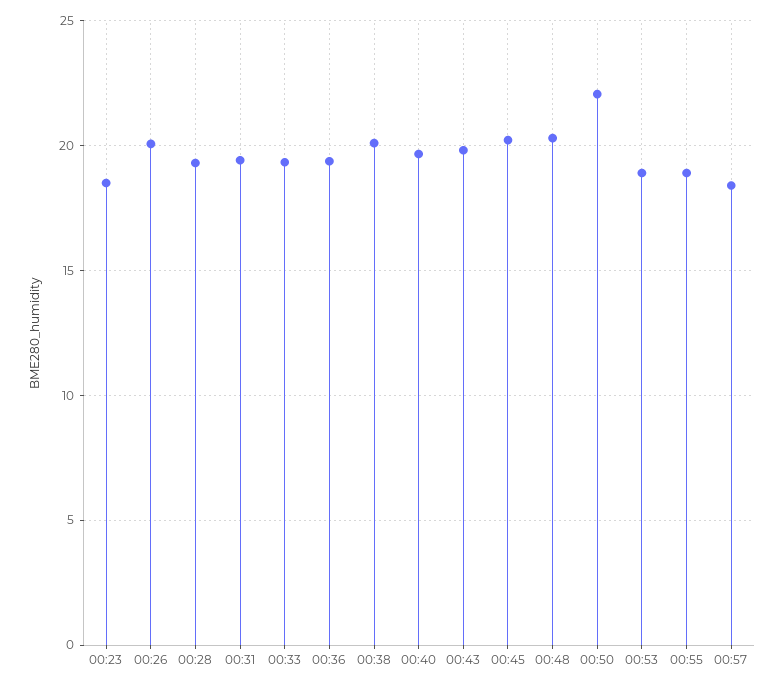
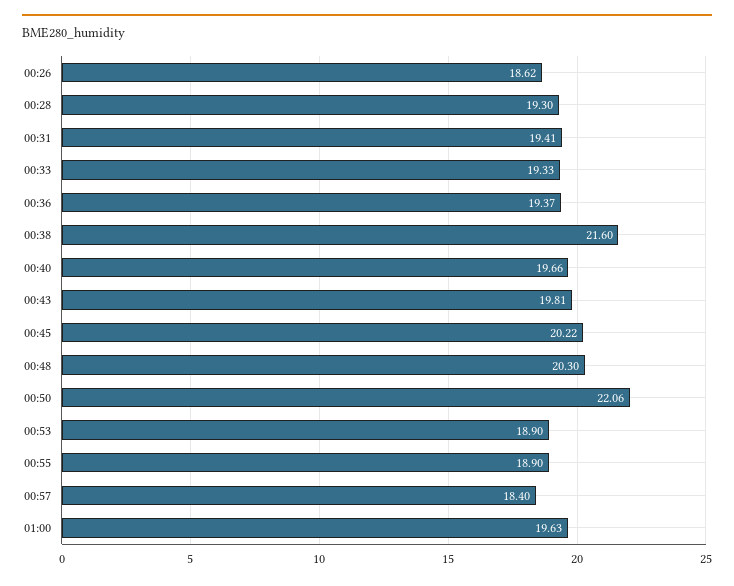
00:23: 18.5 -> none
00:26: 20 -> 18.62
00:38: 20 -> 21.6
01:00: none -> 19.63

